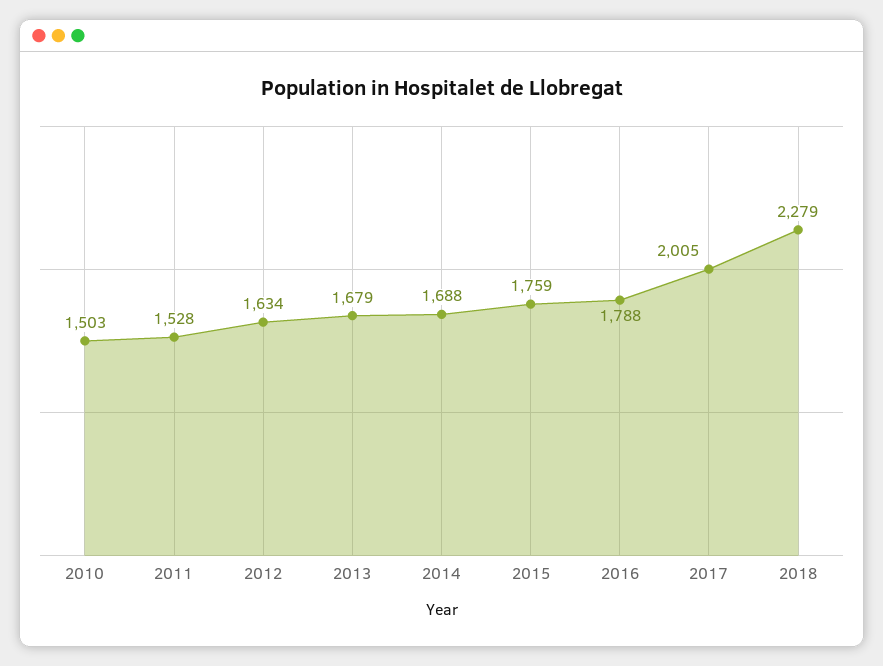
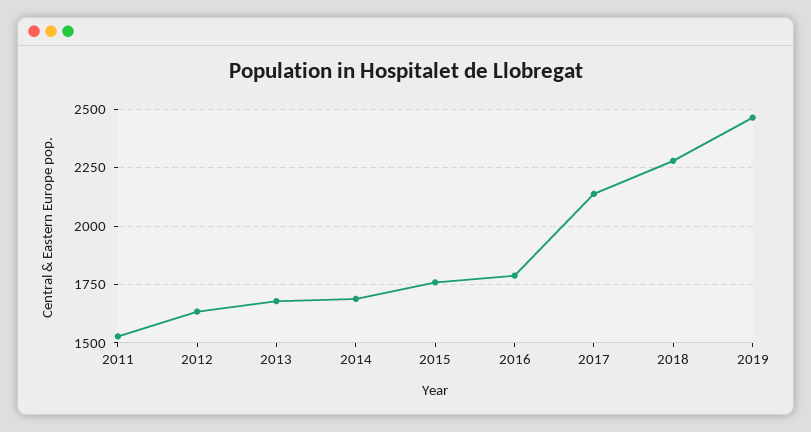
2010: 1503 -> none
2017: 2005 -> 2150
2019: none -> 2450

